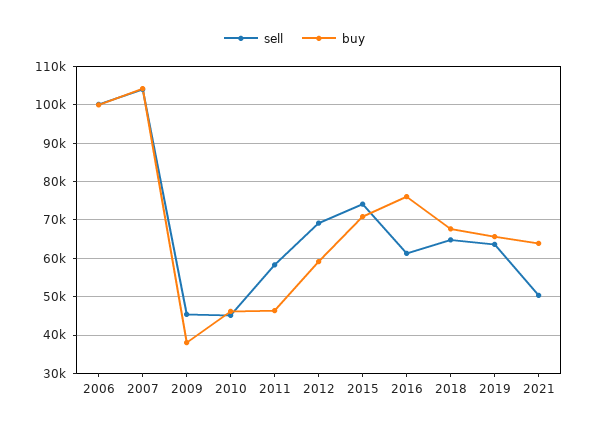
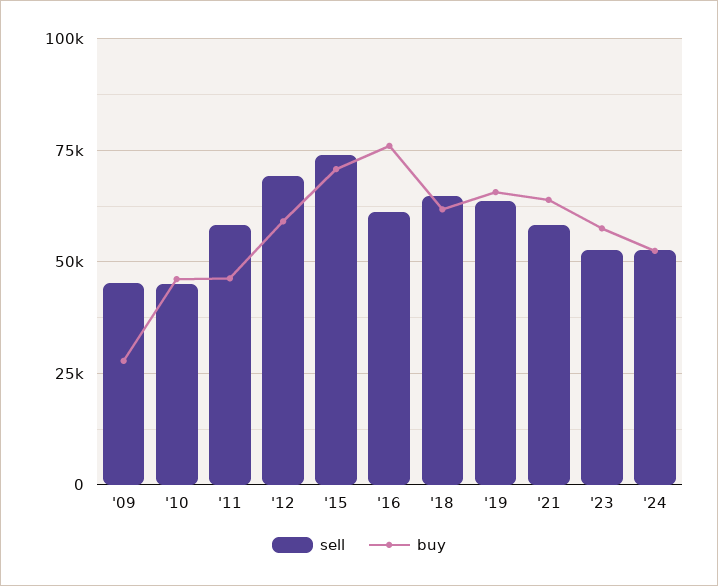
sell, 2006: 100000 -> none
buy, 2006: 100000 -> none
sell, 2007: 104000 -> none
buy, 2007: 104000 -> none
buy, 2009: 38000 -> 27500
buy, 2018: 68000 -> 62500
sell, 2021: 50000 -> 57500
sell, '23: none -> 52500
buy, '23: none -> 57500
sell, '24: none -> 52500
buy, '24: none -> 52500

